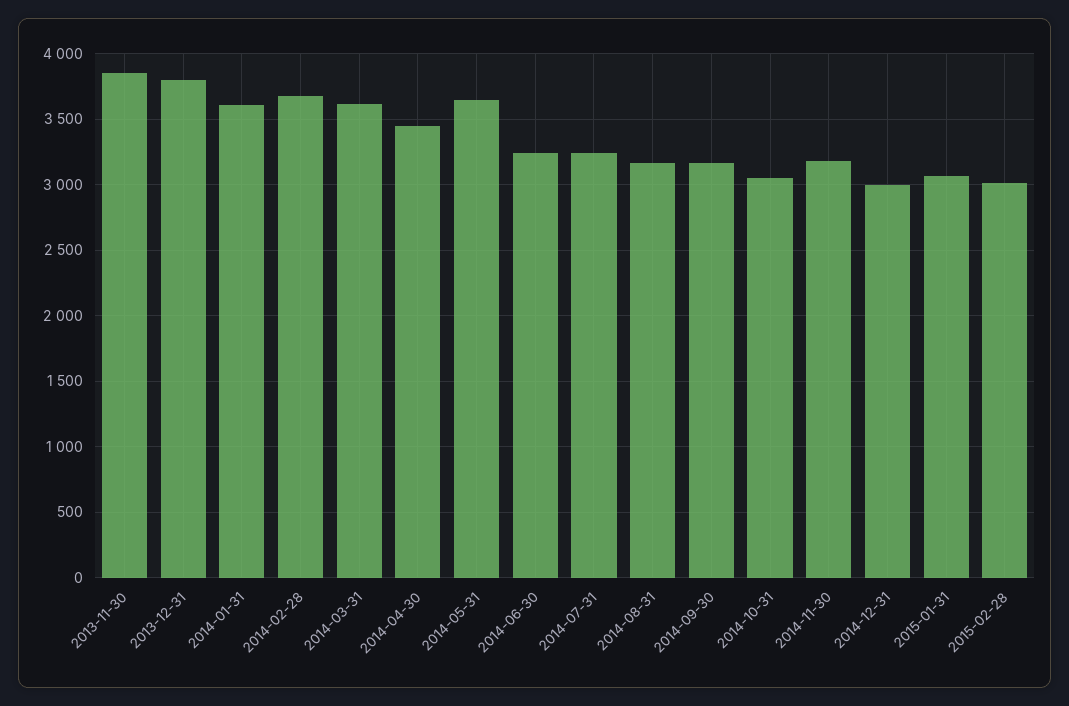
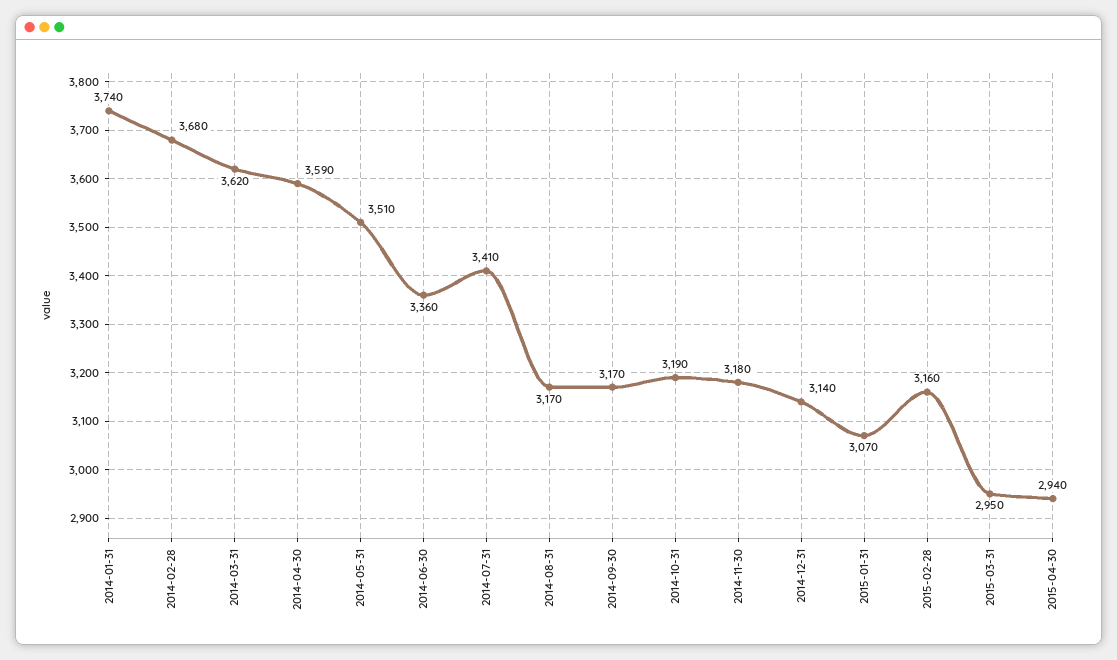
2013-11-30: 3850 -> none
2013-12-31: 3800 -> none
2014-01-31: 3600 -> 3740
2014-04-30: 3450 -> 3590
2014-05-31: 3650 -> 3510
2014-06-30: 3250 -> 3360
2014-07-31: 3250 -> 3410
2014-10-31: 3050 -> 3190
2014-12-31: 3000 -> 3140
2015-02-28: 3000 -> 3160
2015-03-31: none -> 2950
2015-04-30: none -> 2940

